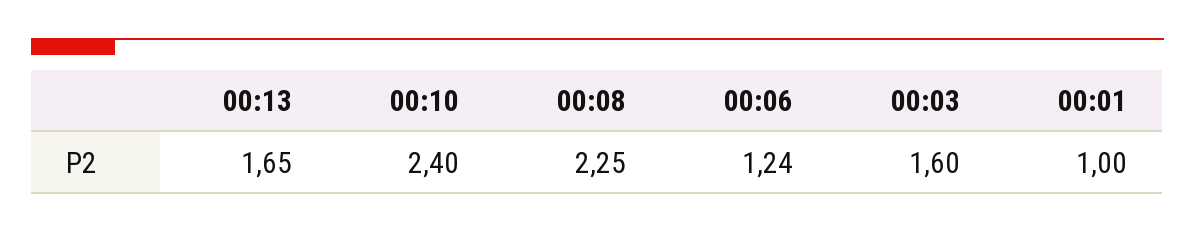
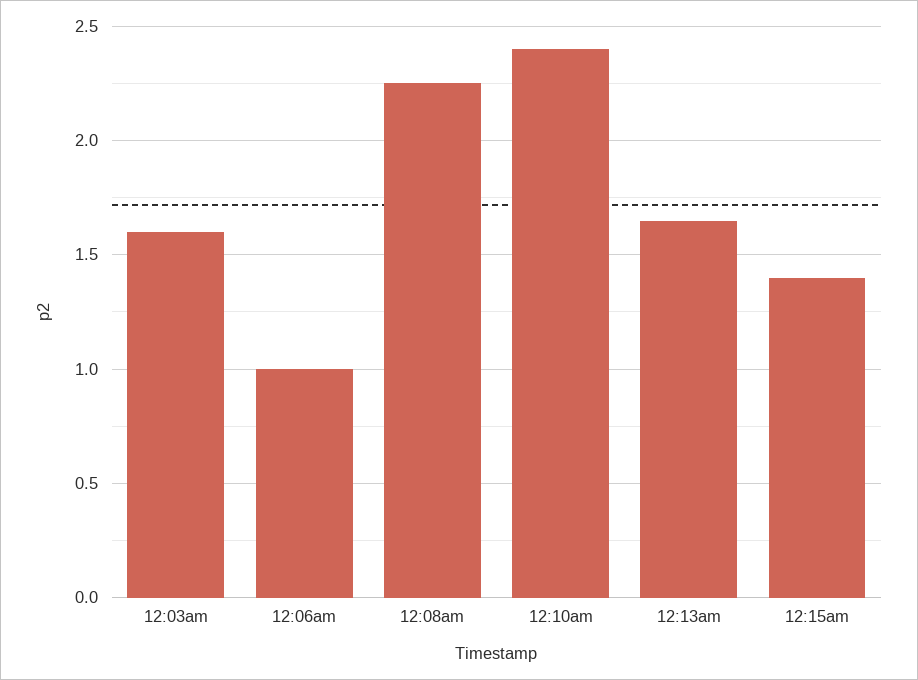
00:06: 1.24 -> 1
00:01: 1 -> none
12:15am: none -> 1.4

